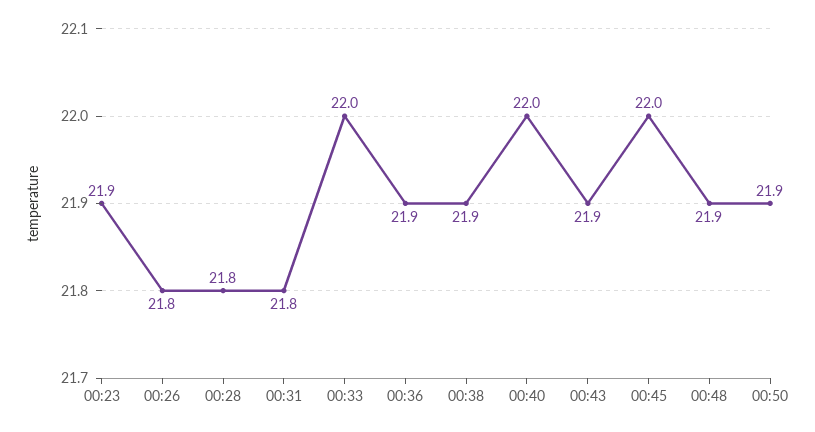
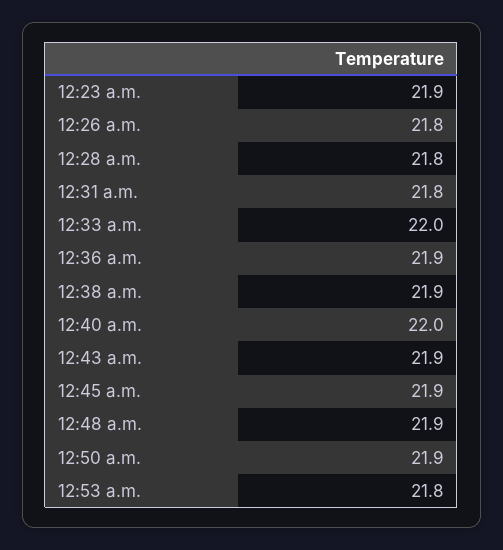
00:45: 22 -> 21.9
12:53 a.m.: none -> 21.8

